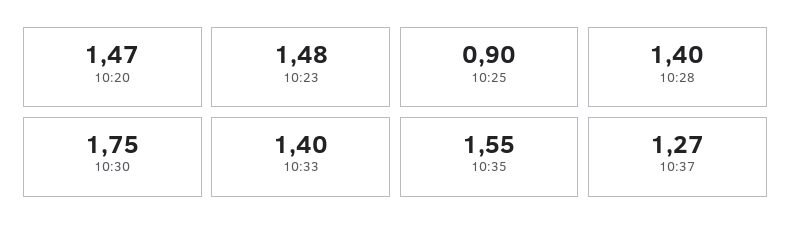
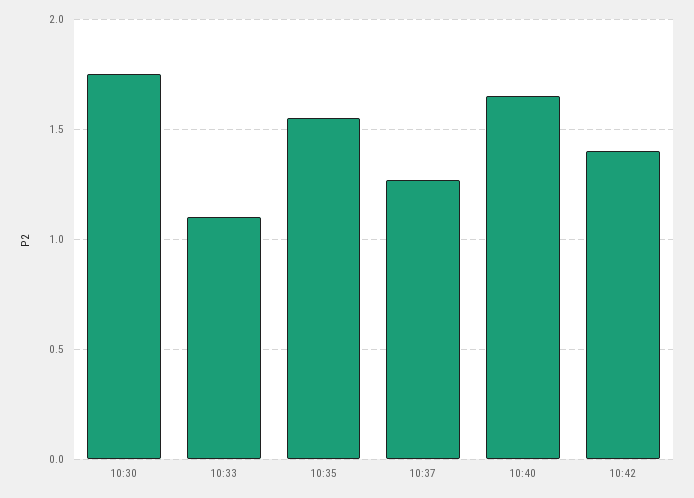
10:20: 1.47 -> none
10:23: 1.48 -> none
10:25: 0.9 -> none
10:28: 1.4 -> none
10:33: 1.4 -> 1.1
10:40: none -> 1.65
10:42: none -> 1.4

